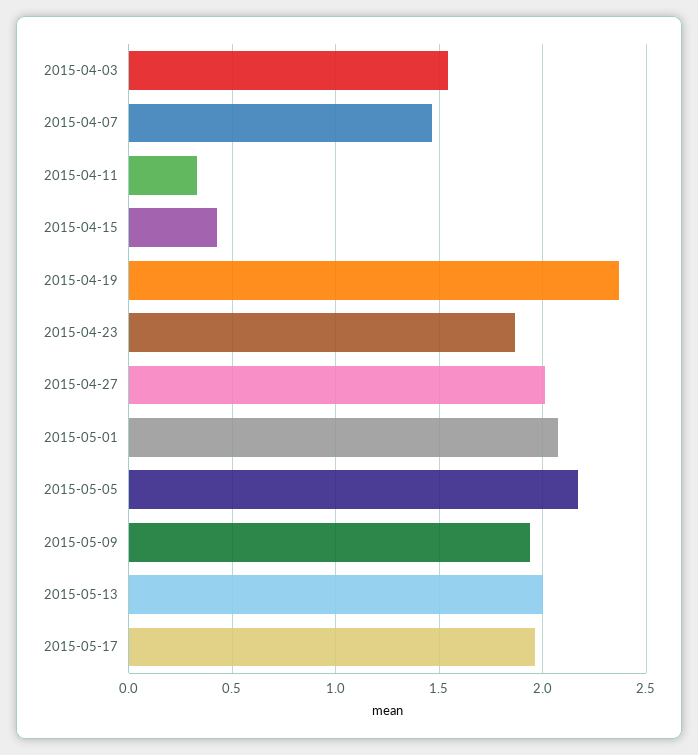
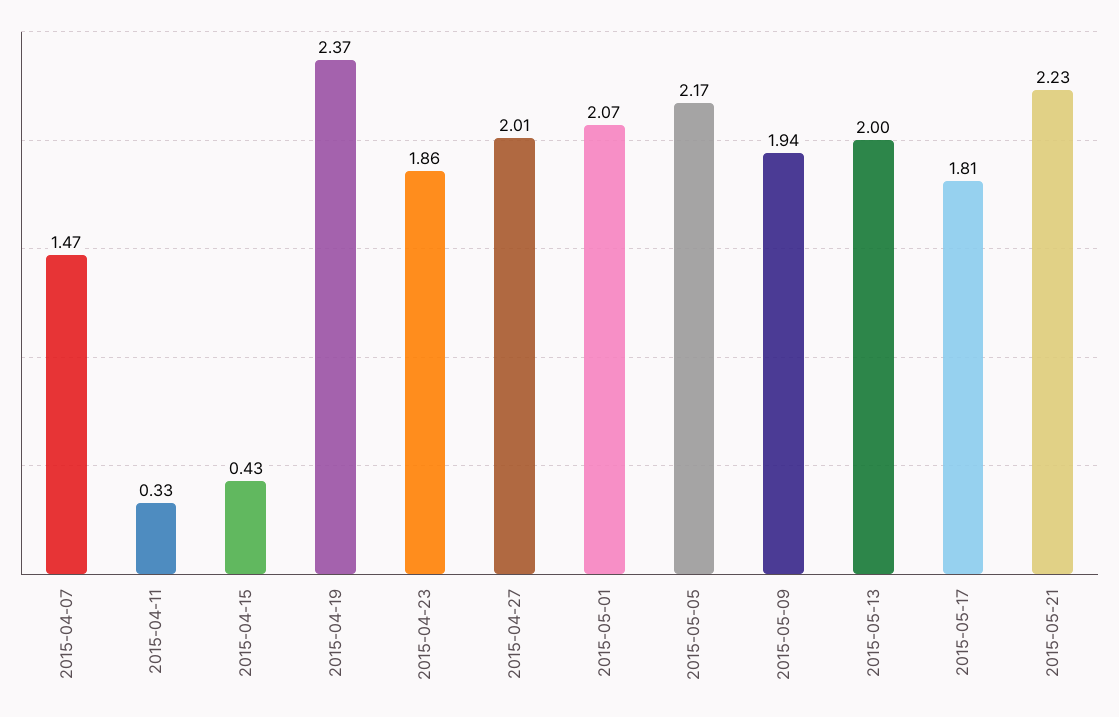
2015-04-03: 1.55 -> none
2015-05-17: 1.95 -> 1.81
2015-05-21: none -> 2.23

